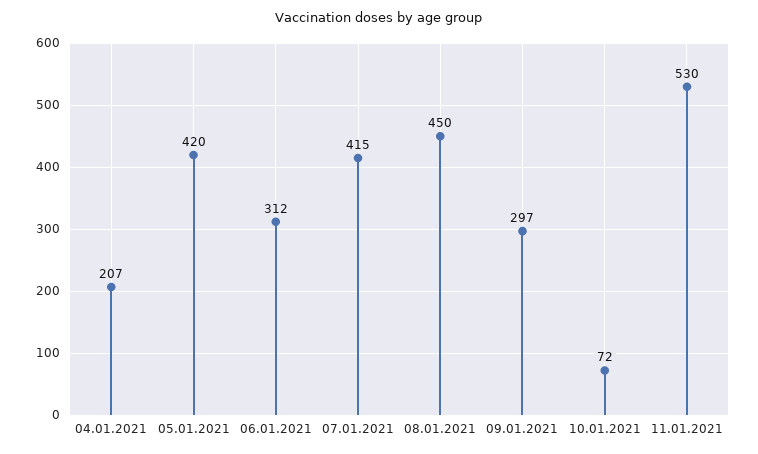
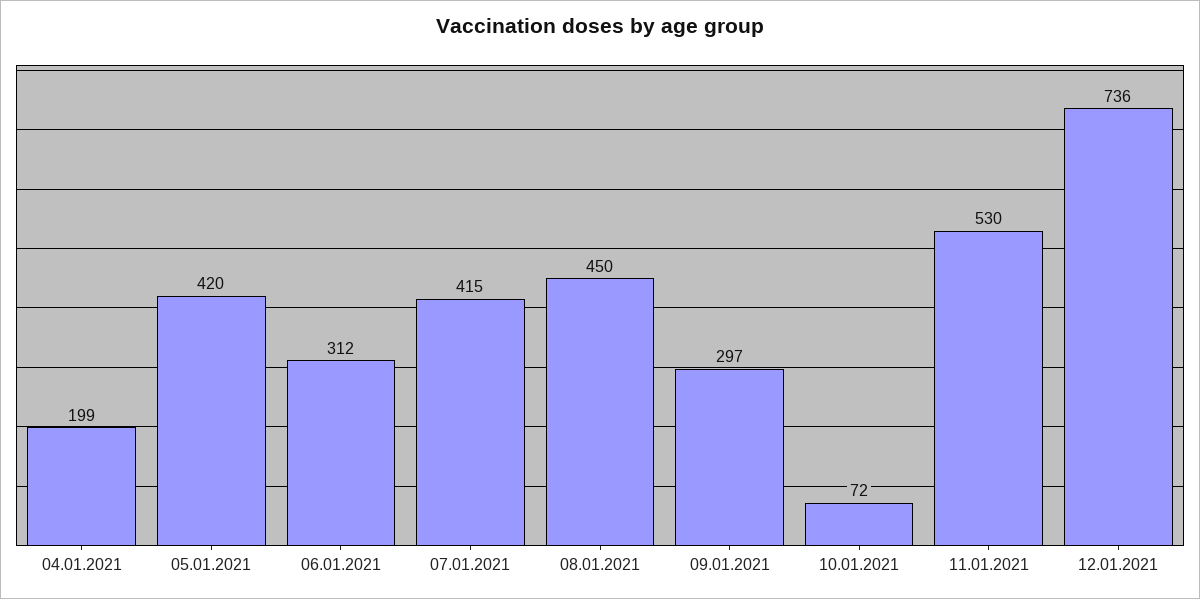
04.01.2021: 207 -> 199
12.01.2021: none -> 736

